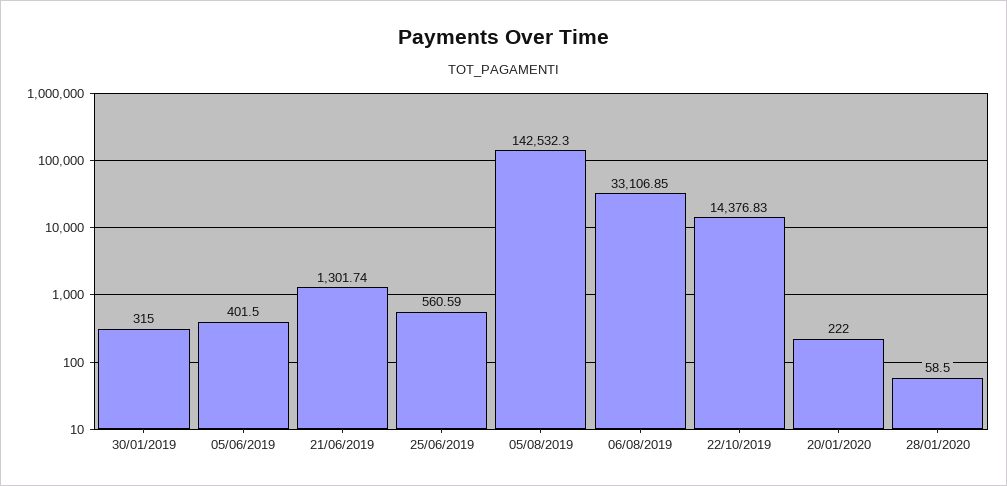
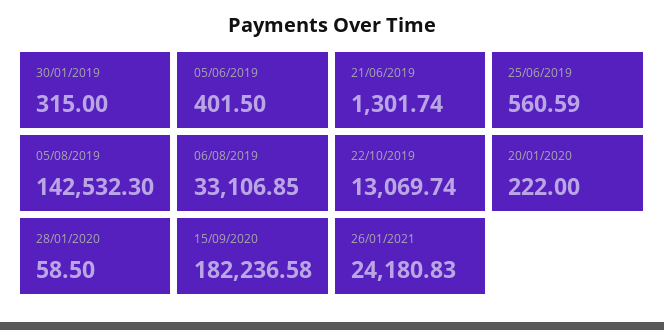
22/10/2019: 14376.83 -> 13069.74
15/09/2020: none -> 182236.58
26/01/2021: none -> 24180.83

